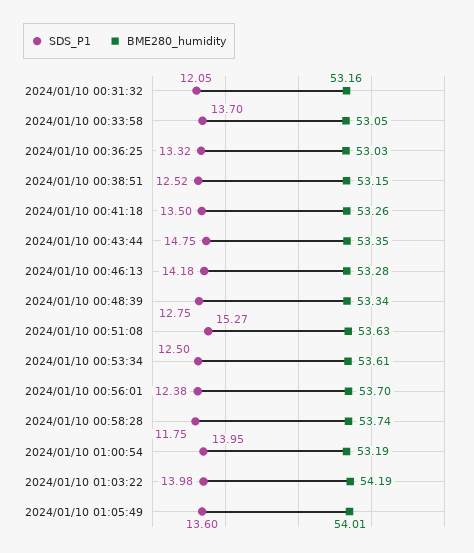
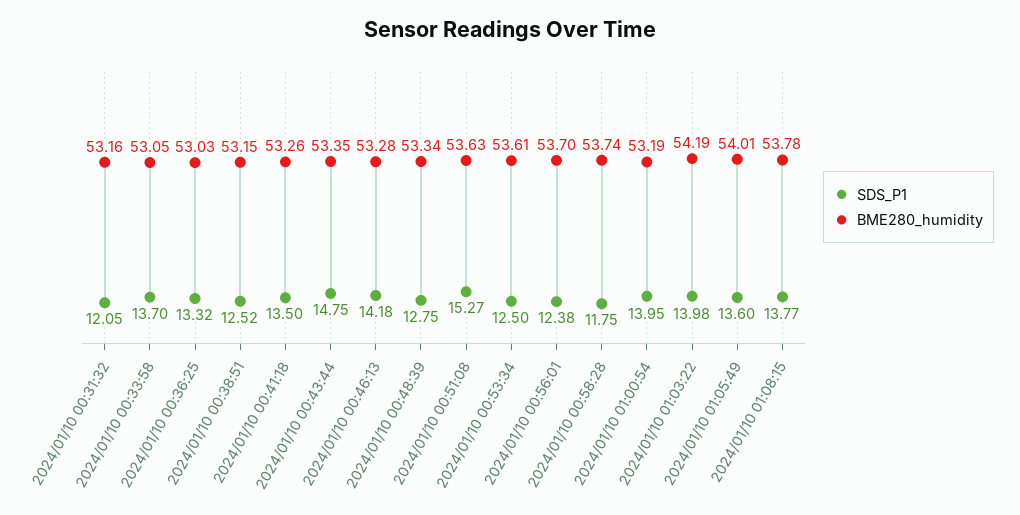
SDS_P1, 2024/01/10 01:08:15: none -> 13.77
BME280_humidity, 2024/01/10 01:08:15: none -> 53.78

